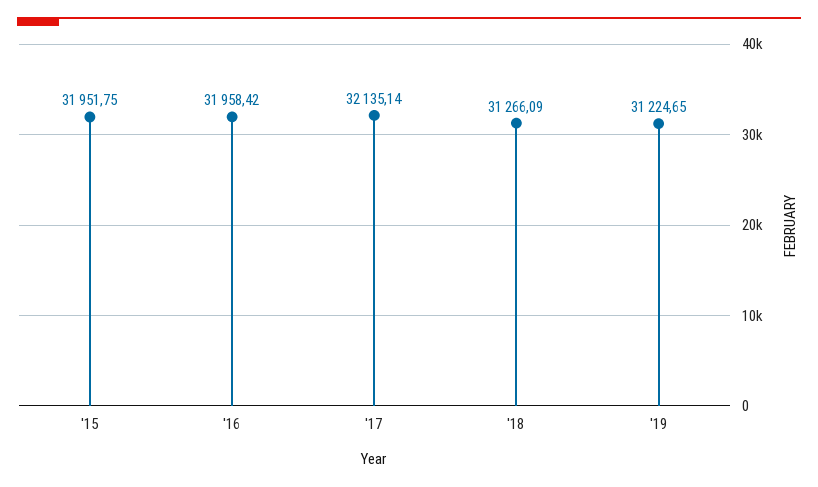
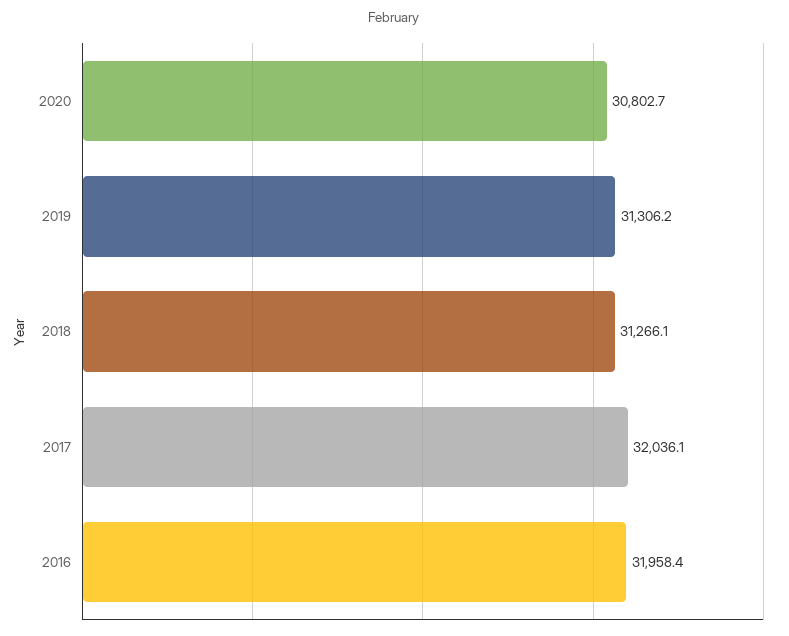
'15: 31951.75 -> none
'17: 32135.14 -> 32036.1
'19: 31224.65 -> 31306.2
2020: none -> 30802.7

